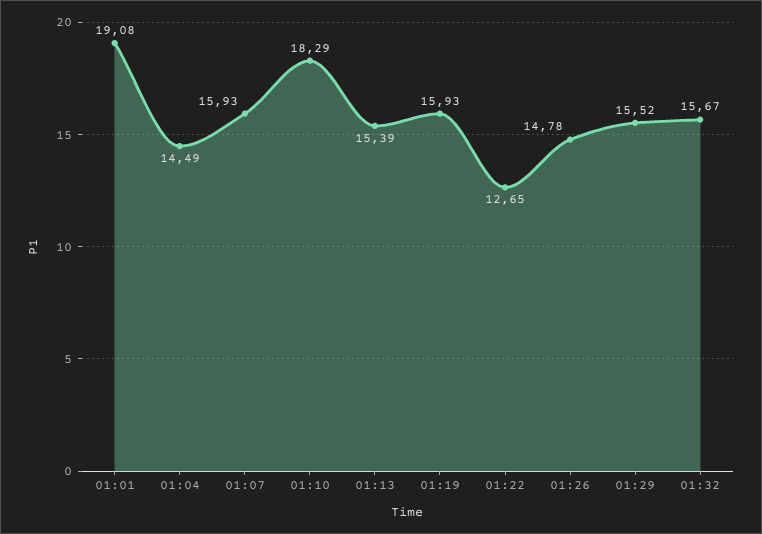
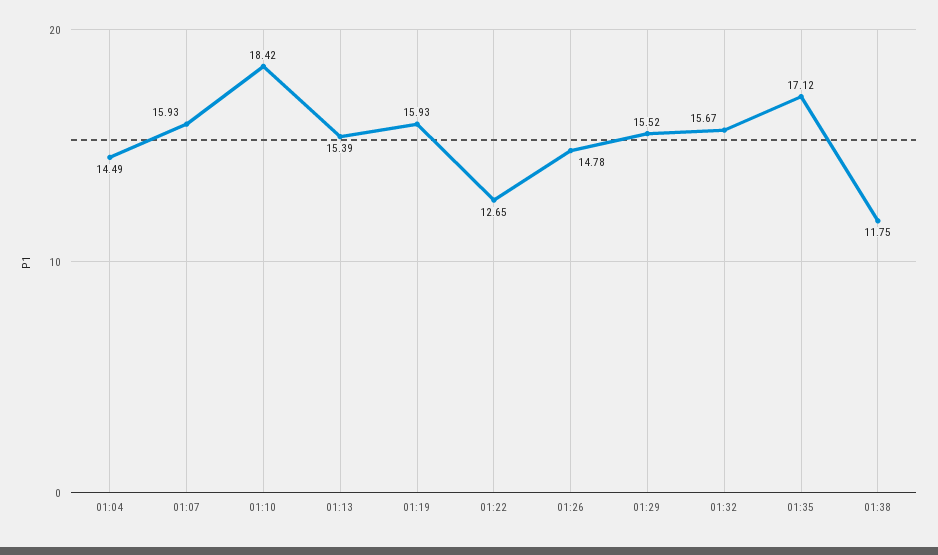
01:01: 19.08 -> none
01:10: 18.29 -> 18.42
01:35: none -> 17.12
01:38: none -> 11.75

